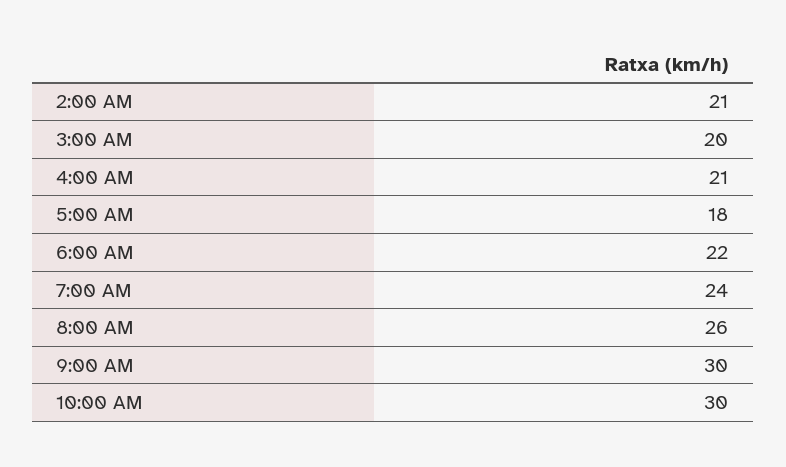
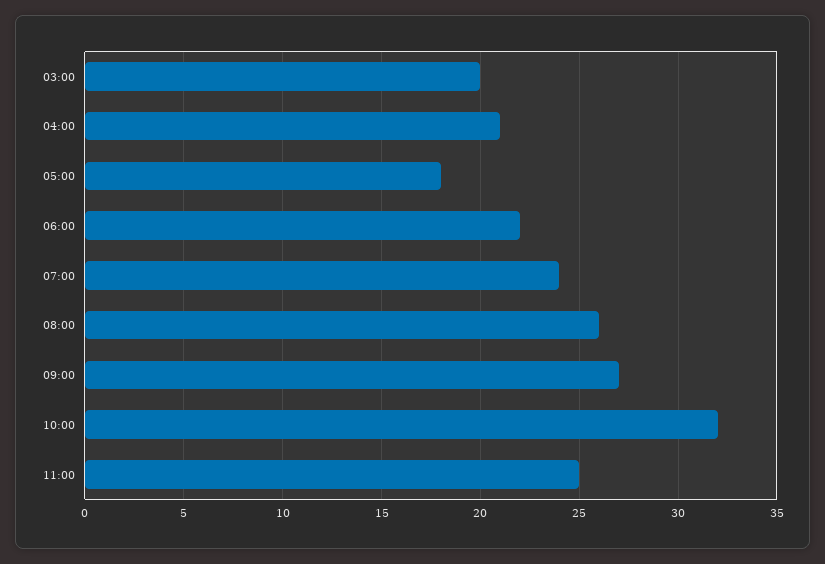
2:00 AM: 21 -> none
9:00 AM: 30 -> 27
10:00 AM: 30 -> 32
11:00: none -> 25

